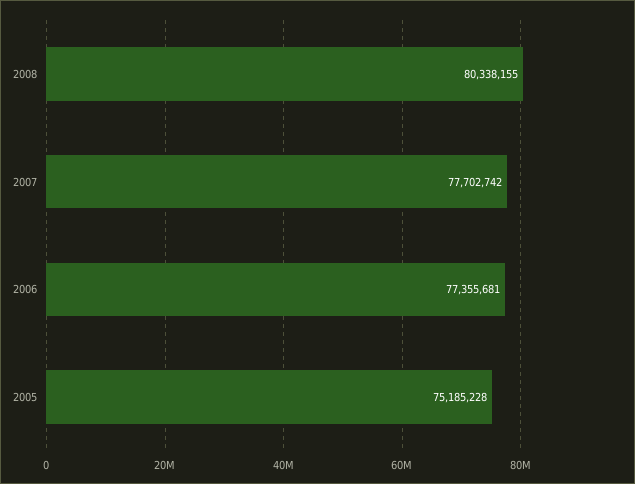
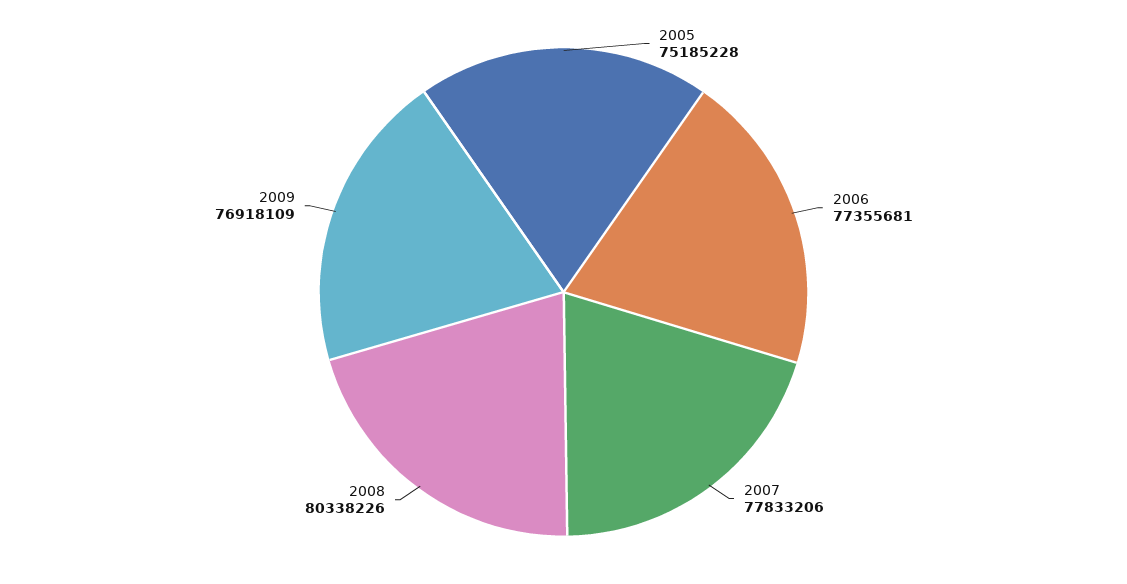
2008: 80338155 -> 80338226
2007: 77702742 -> 77833206
2009: none -> 76918109

